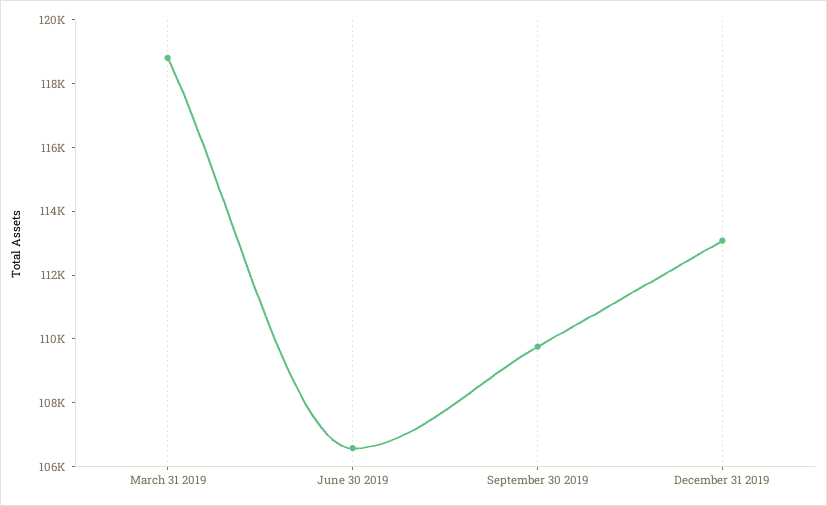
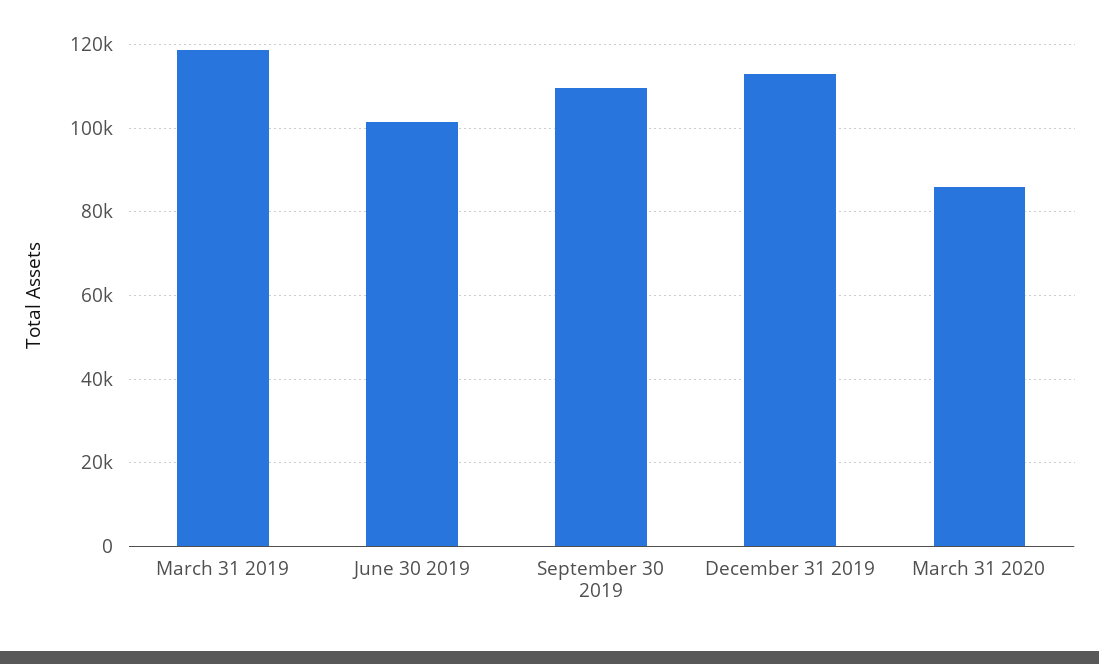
June 30 2019: 106500 -> 102000
March 31 2020: none -> 86000

